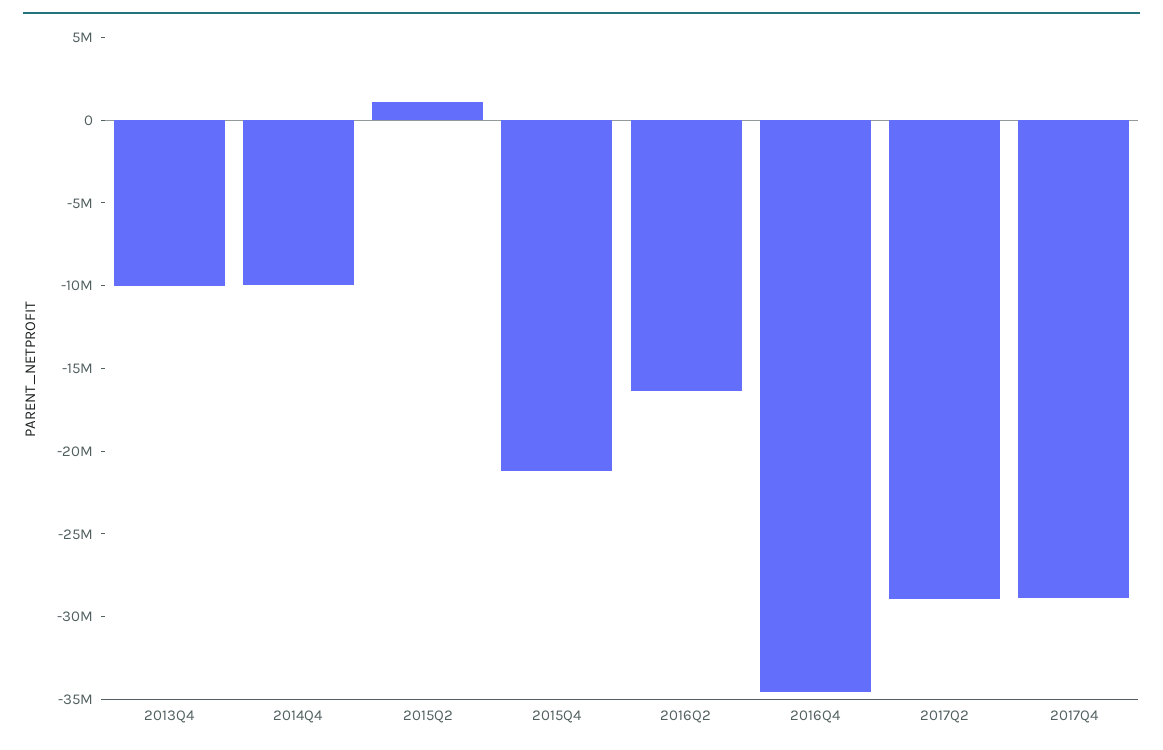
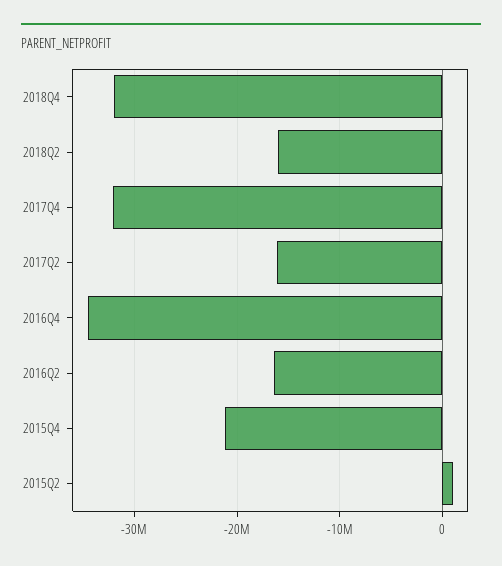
2013Q4: -10000000 -> none
2014Q4: -10000000 -> none
2017Q2: -29000000 -> -16000000
2017Q4: -29000000 -> -32000000
2018Q4: none -> -32000000
2018Q2: none -> -16000000

